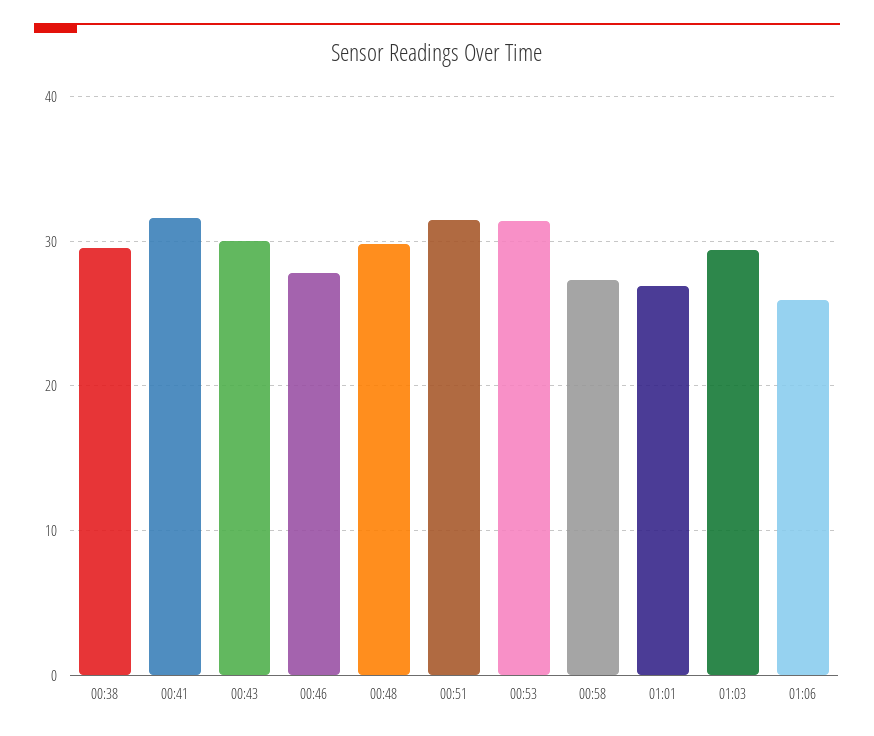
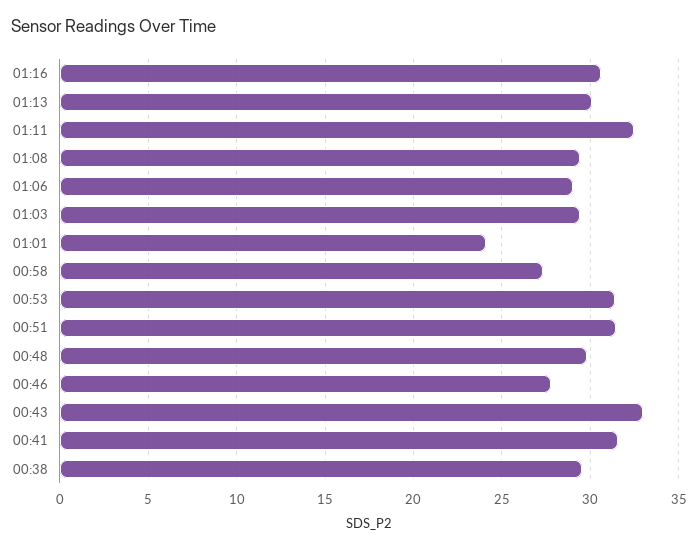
00:43: 30 -> 33
01:01: 27 -> 24
01:06: 26 -> 29
01:16: none -> 30.5
01:13: none -> 30
01:11: none -> 32.5
01:08: none -> 29.5

